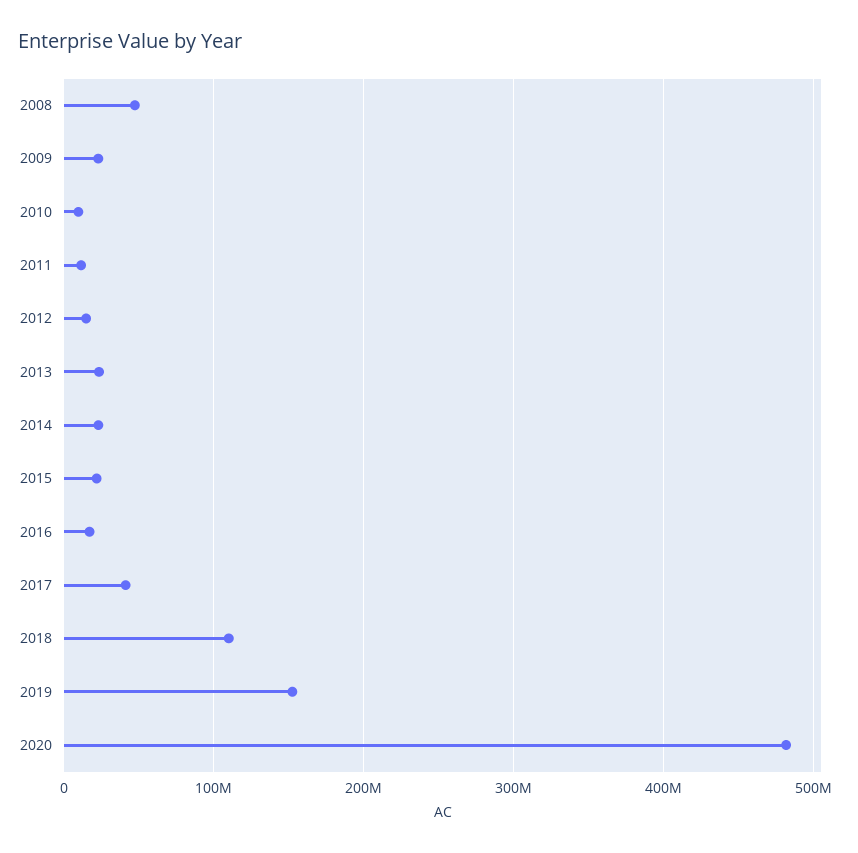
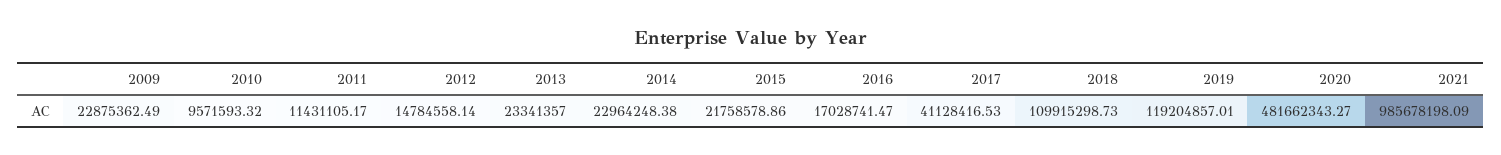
2008: 50000000 -> none
2019: 150000000 -> 119204857.01
2021: none -> 985678198.09

